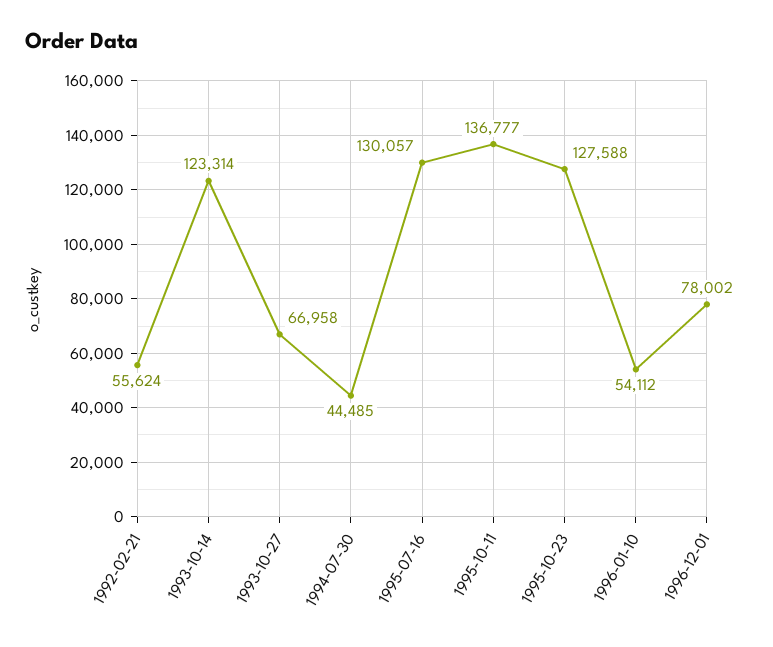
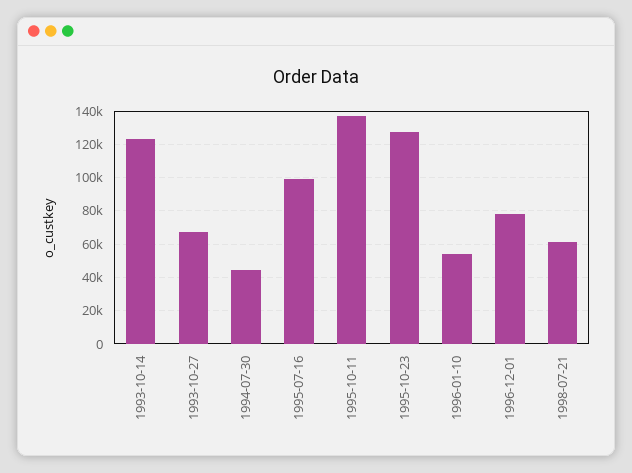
1992-02-21: 55624 -> none
1995-07-16: 130057 -> 100000
1998-07-21: none -> 60000

